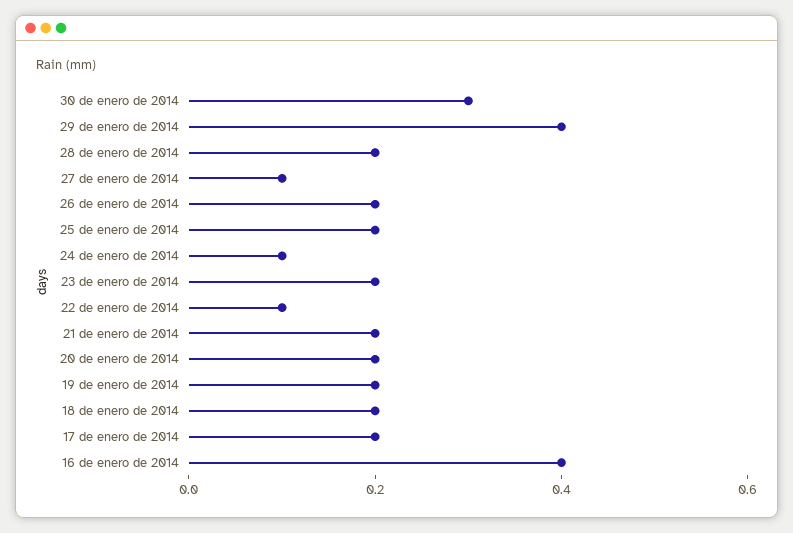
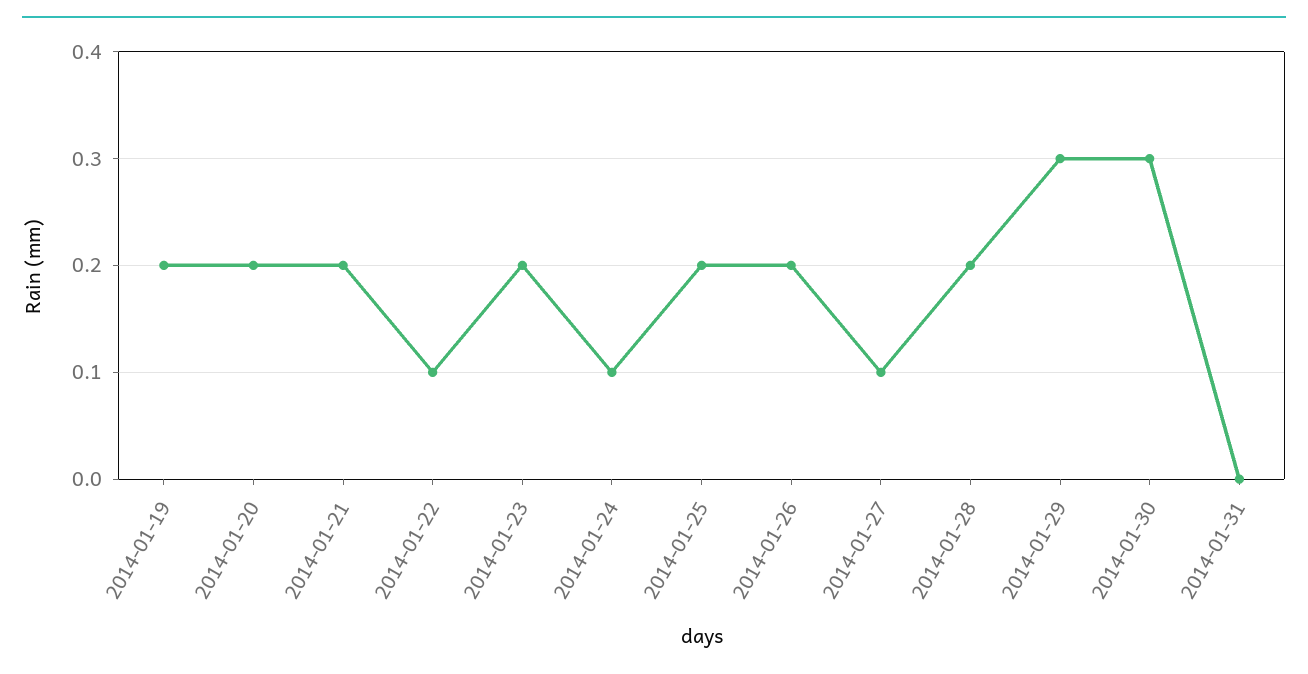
29 de enero de 2014: 0.4 -> 0.3
18 de enero de 2014: 0.2 -> none
17 de enero de 2014: 0.2 -> none
16 de enero de 2014: 0.4 -> none
2014-01-31: none -> 0

